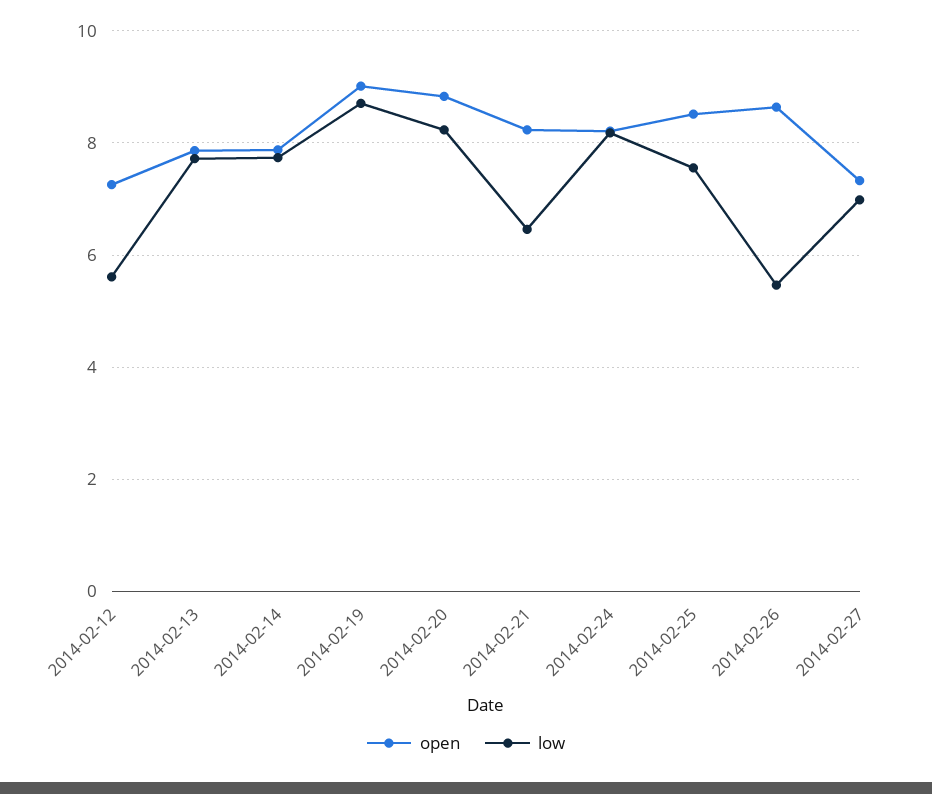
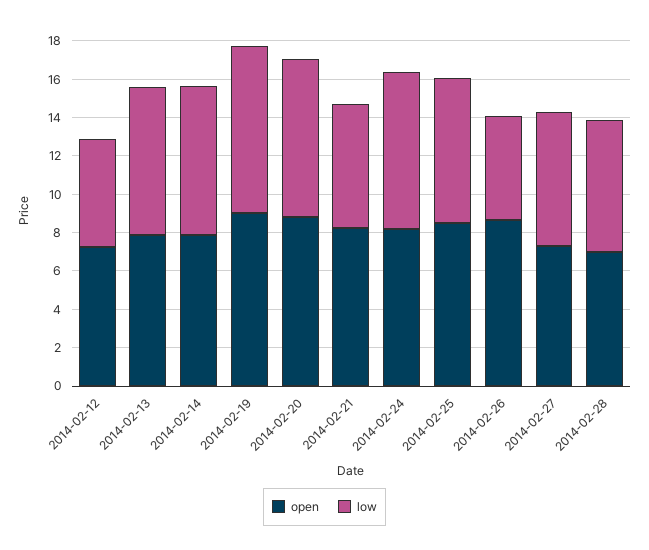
open, 2014-02-28: none -> 7
low, 2014-02-28: none -> 7

